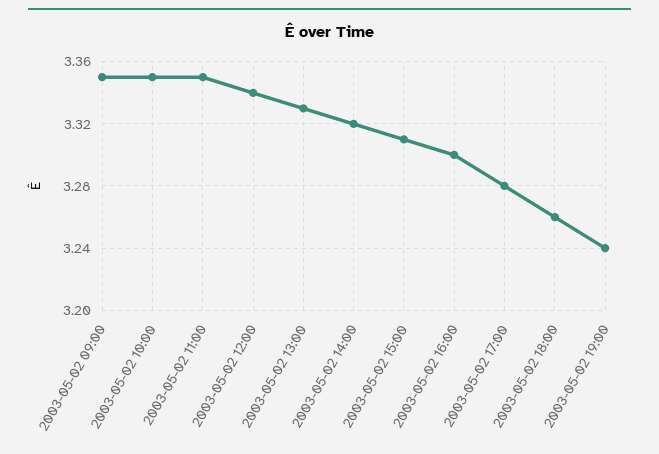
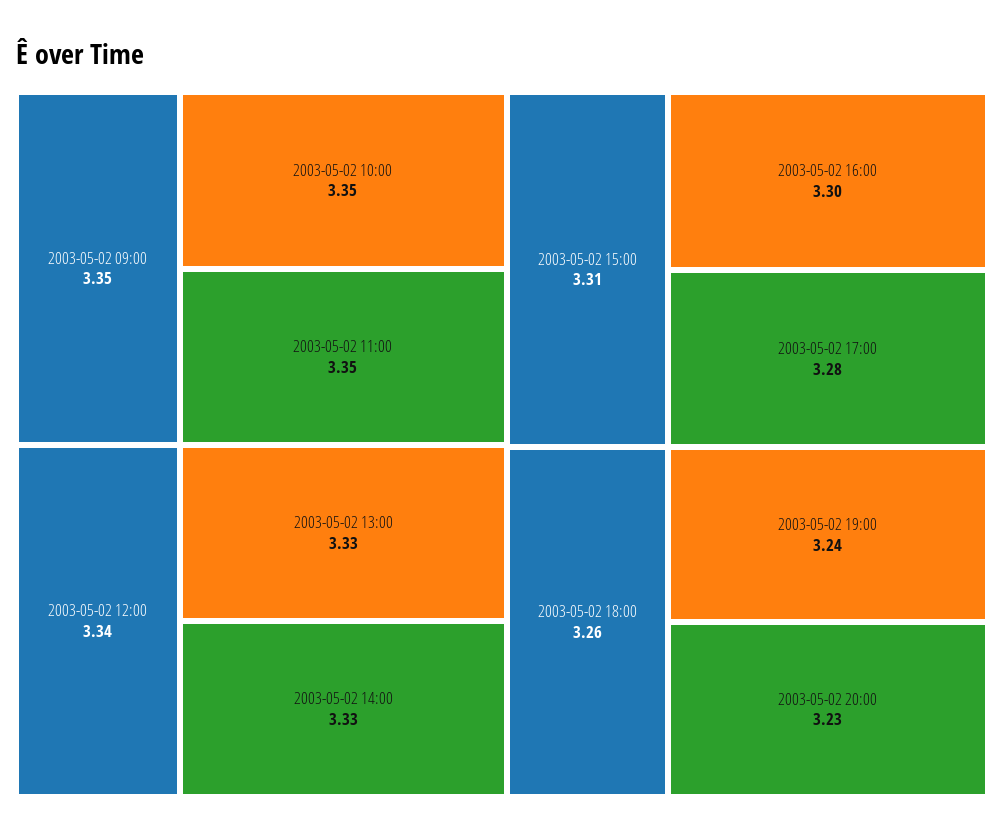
2003-05-02 14:00: 3.32 -> 3.33
2003-05-02 20:00: none -> 3.23

